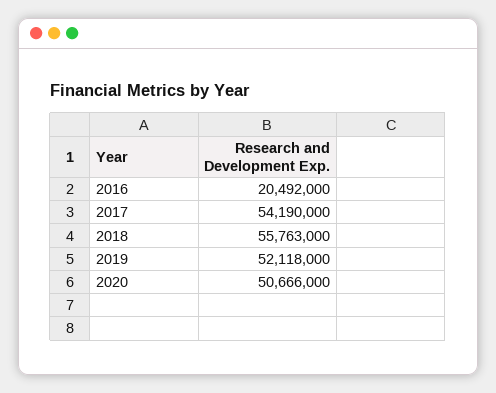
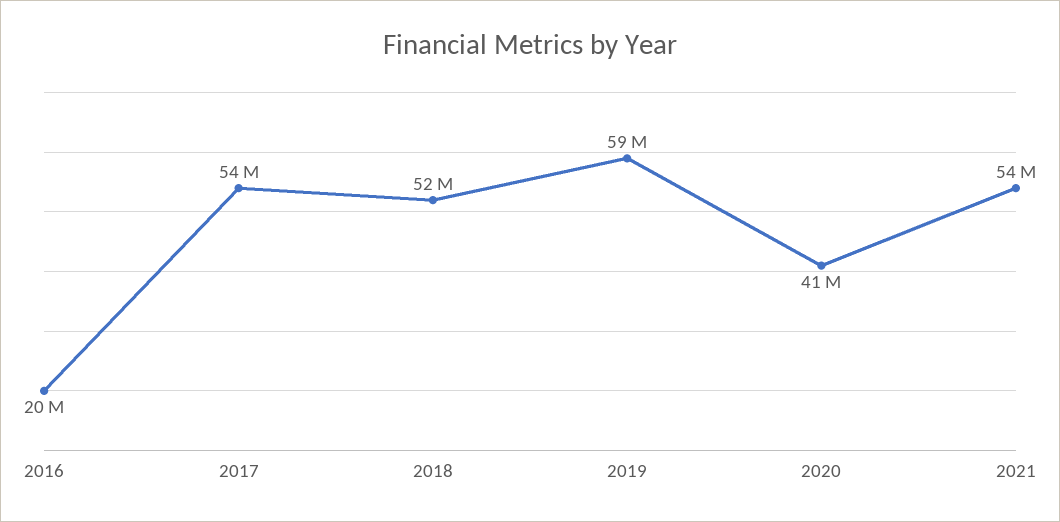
2018: 55763000 -> 52000000
2019: 52118000 -> 59000000
2020: 50666000 -> 41000000
2021: none -> 54000000

